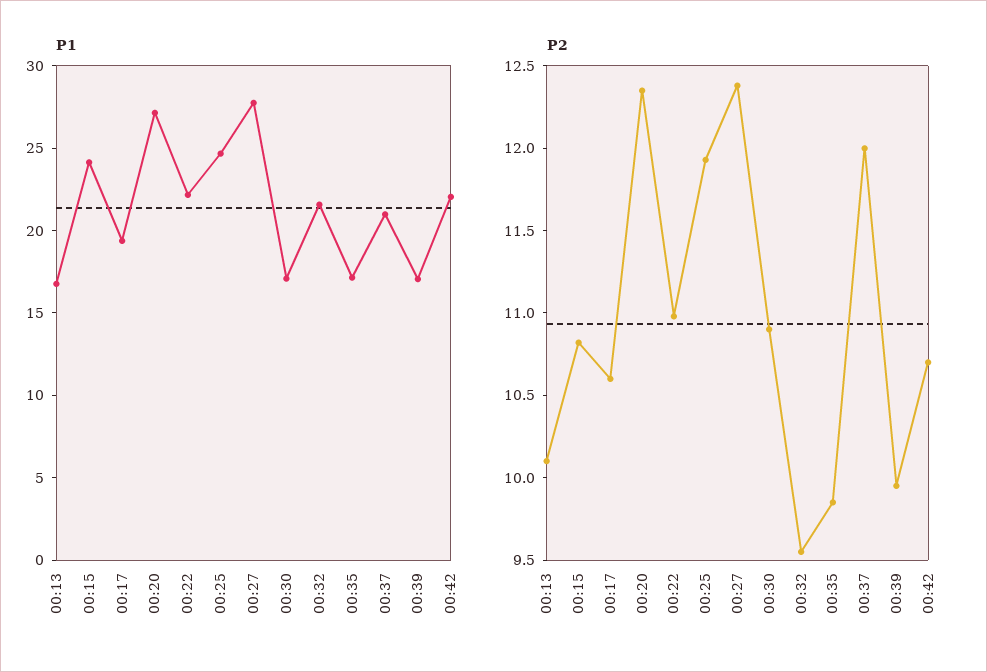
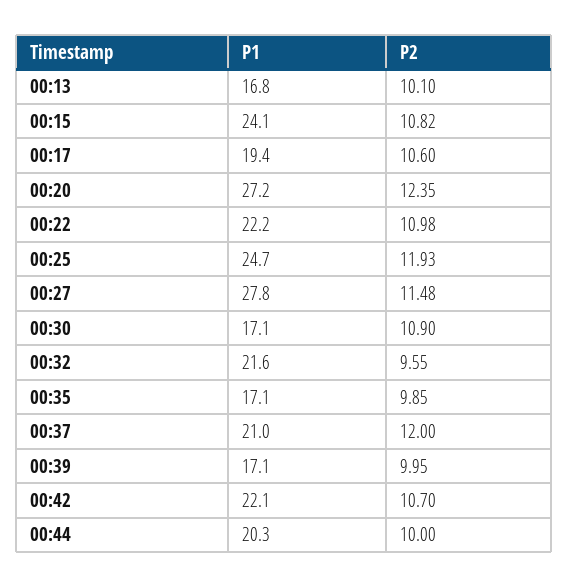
P2, 00:27: 12.4 -> 11.48
P1, 00:44: none -> 20.3
P2, 00:44: none -> 10

